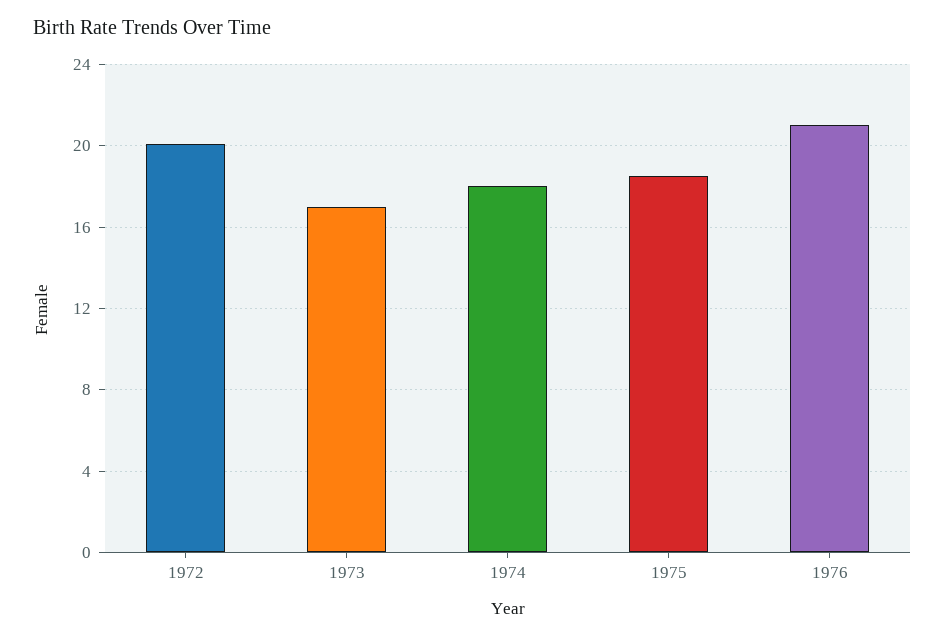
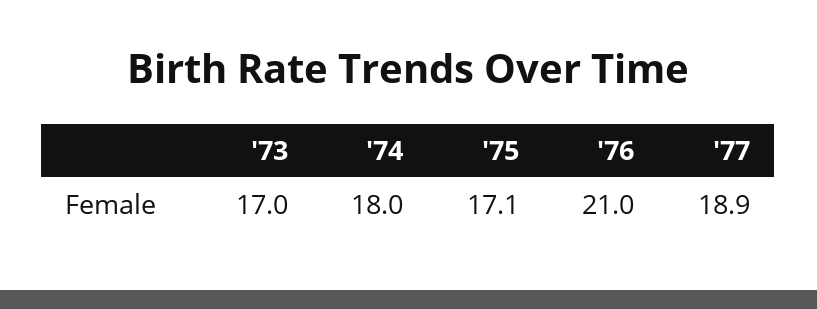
1972: 20 -> none
1975: 18.5 -> 17.1
'77: none -> 18.9

